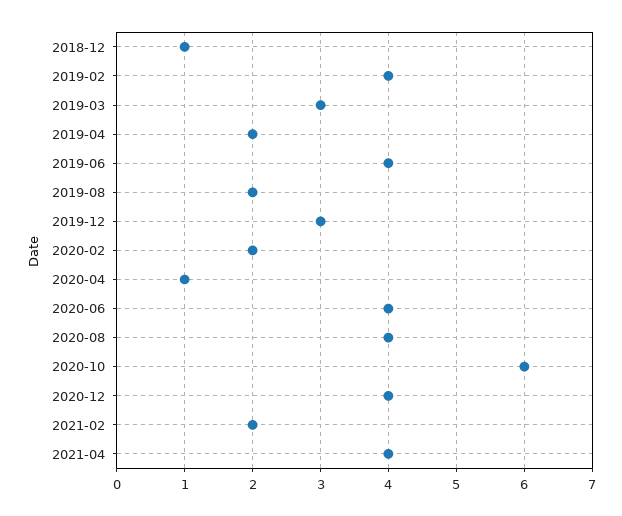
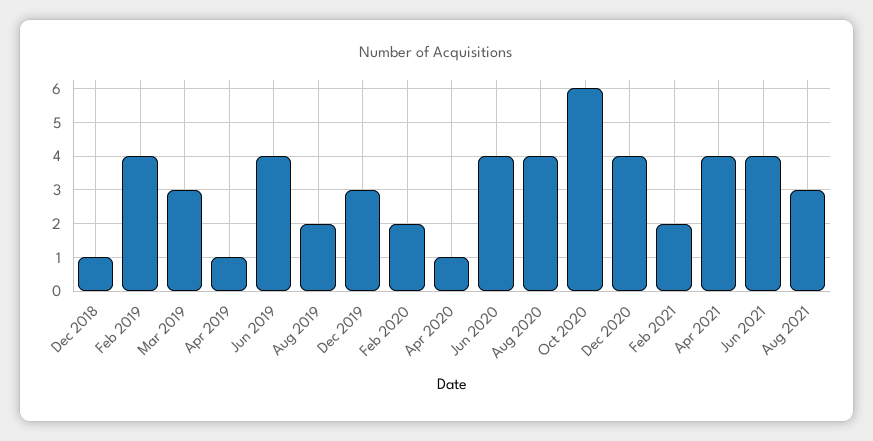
2019-04: 2 -> 1
Jun 2021: none -> 4
Aug 2021: none -> 3

